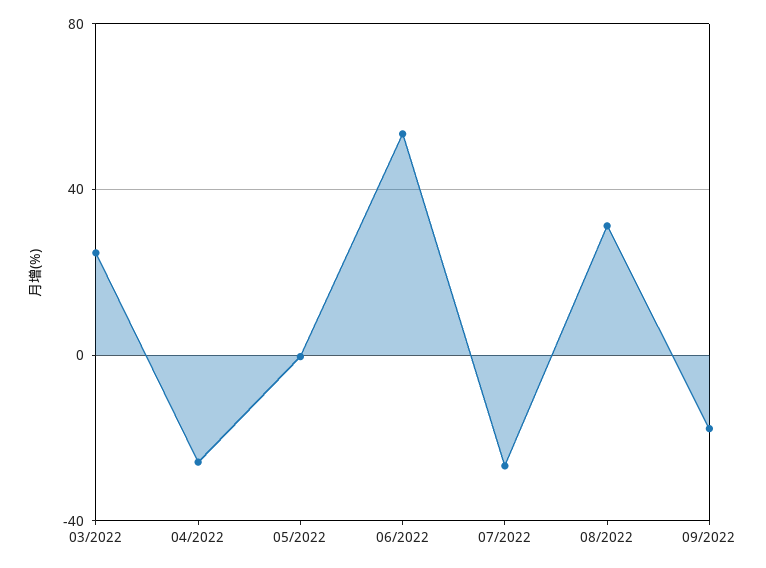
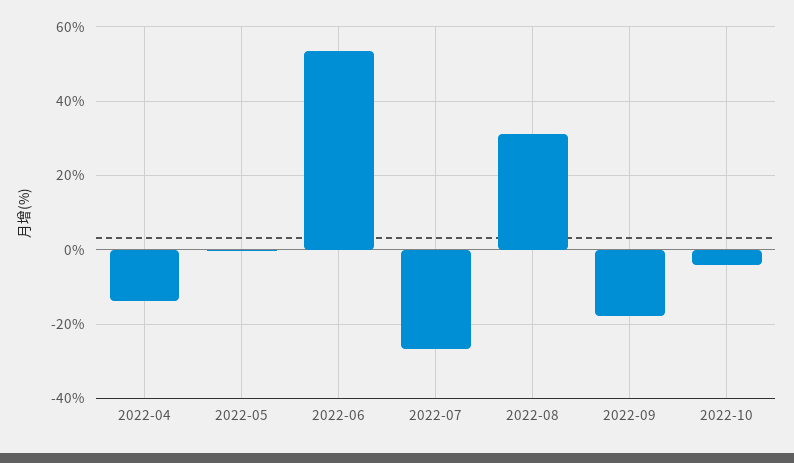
03/2022: 25 -> none
04/2022: -25 -> -14
2022-10: none -> -4

